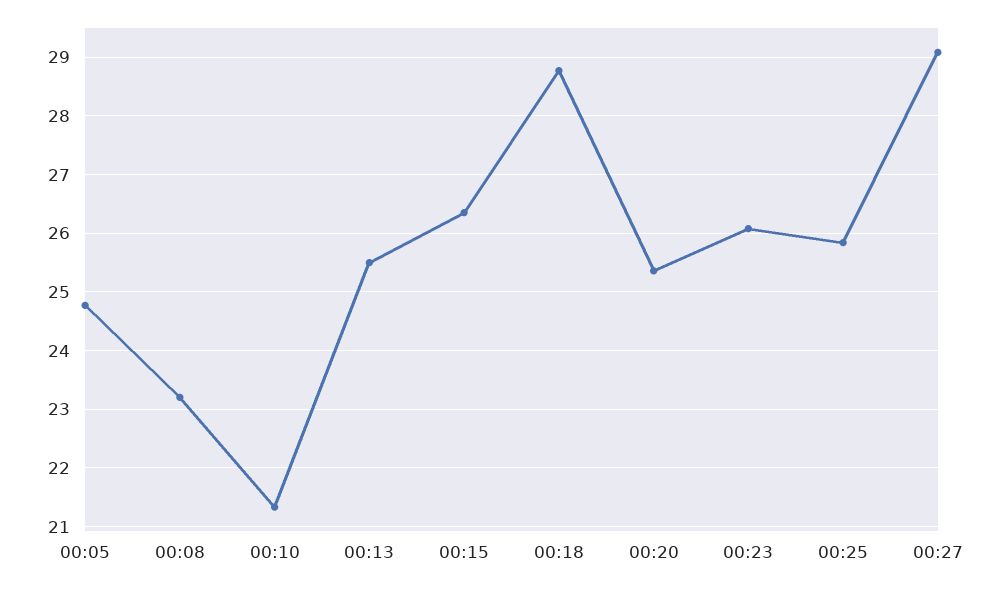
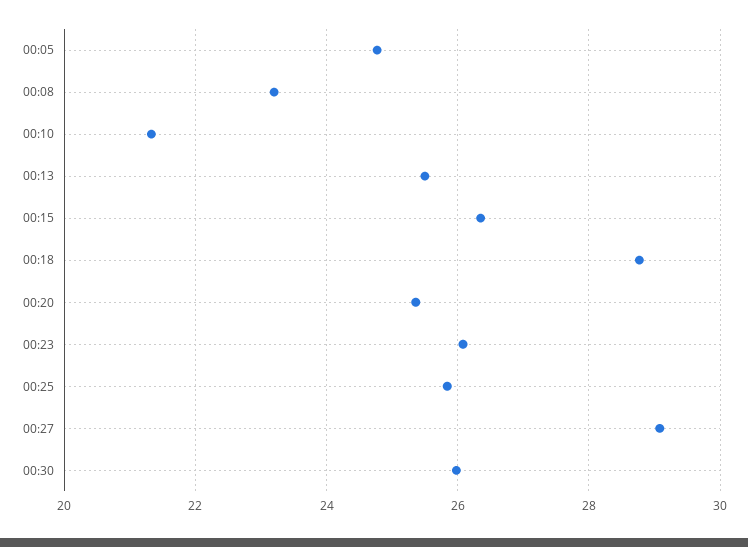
00:30: none -> 26

